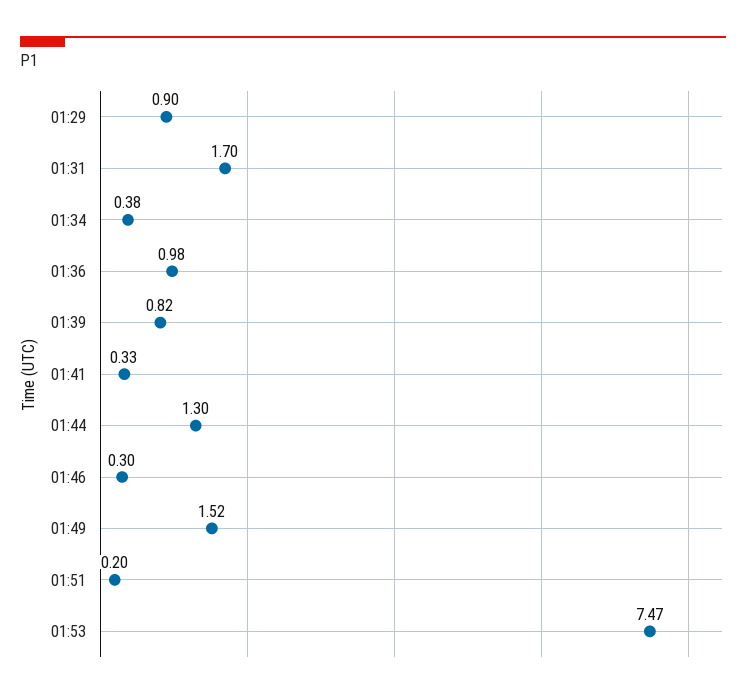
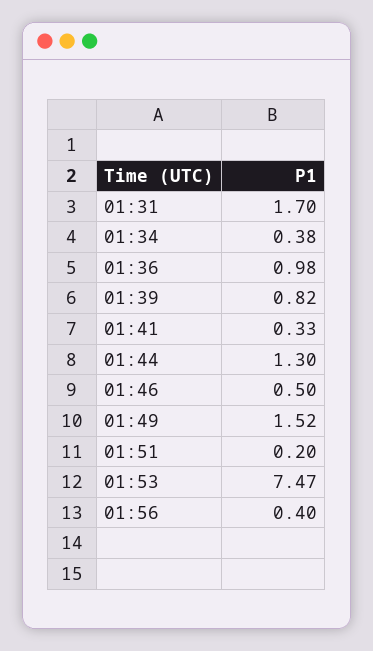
01:29: 0.9 -> none
01:46: 0.3 -> 0.5
01:56: none -> 0.4

